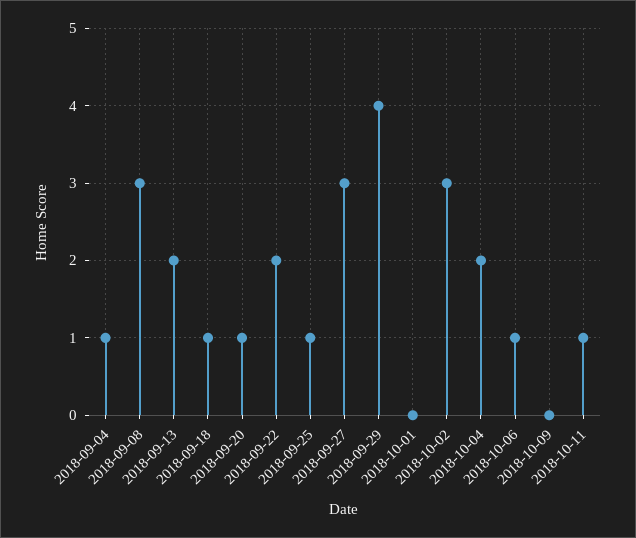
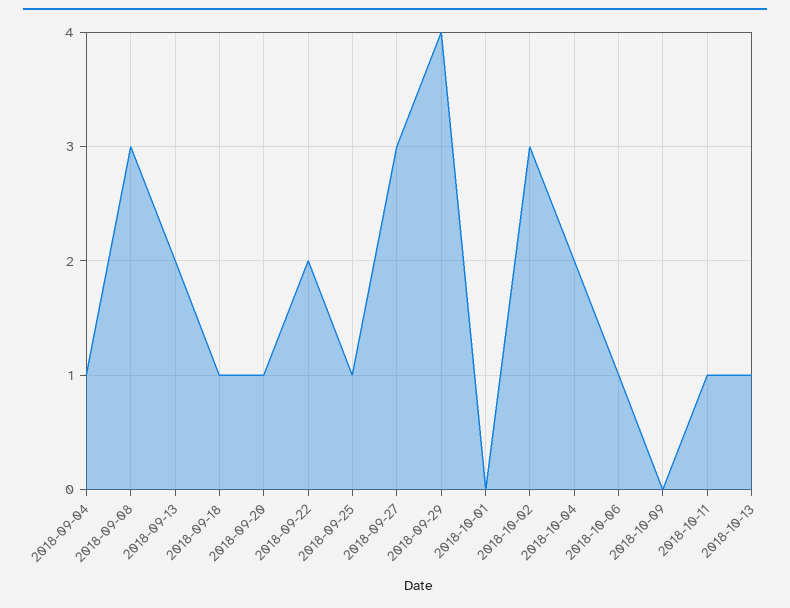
2018-10-13: none -> 1

